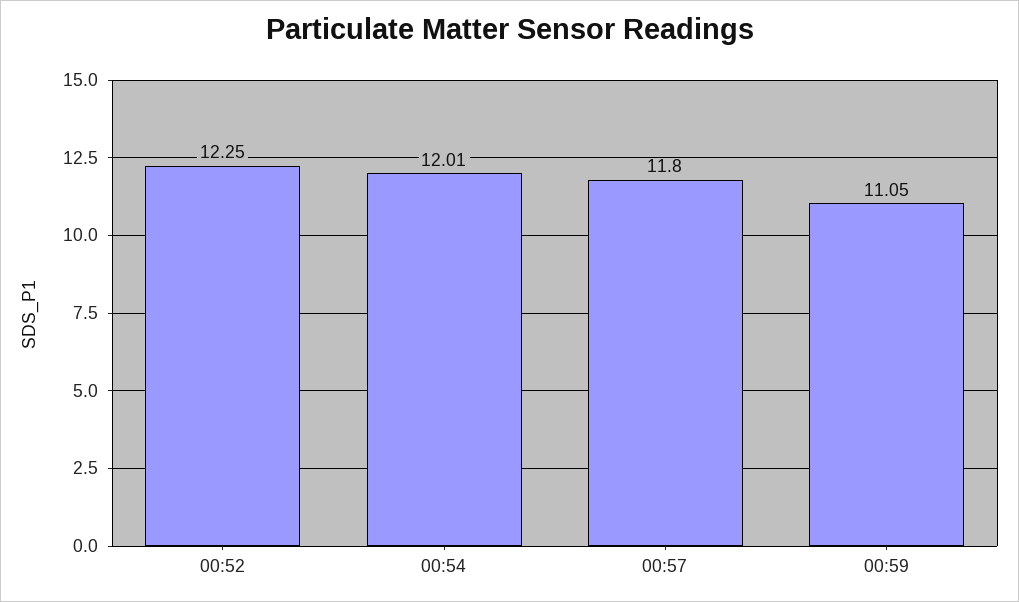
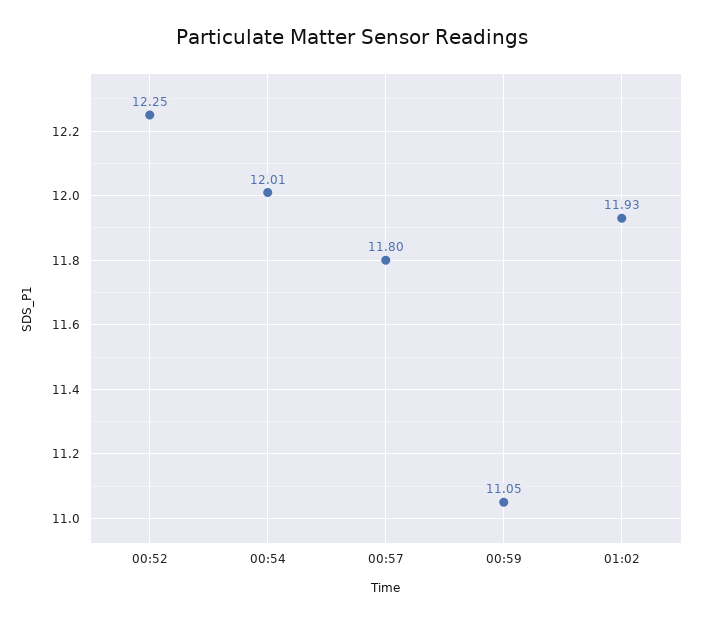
01:02: none -> 11.93

